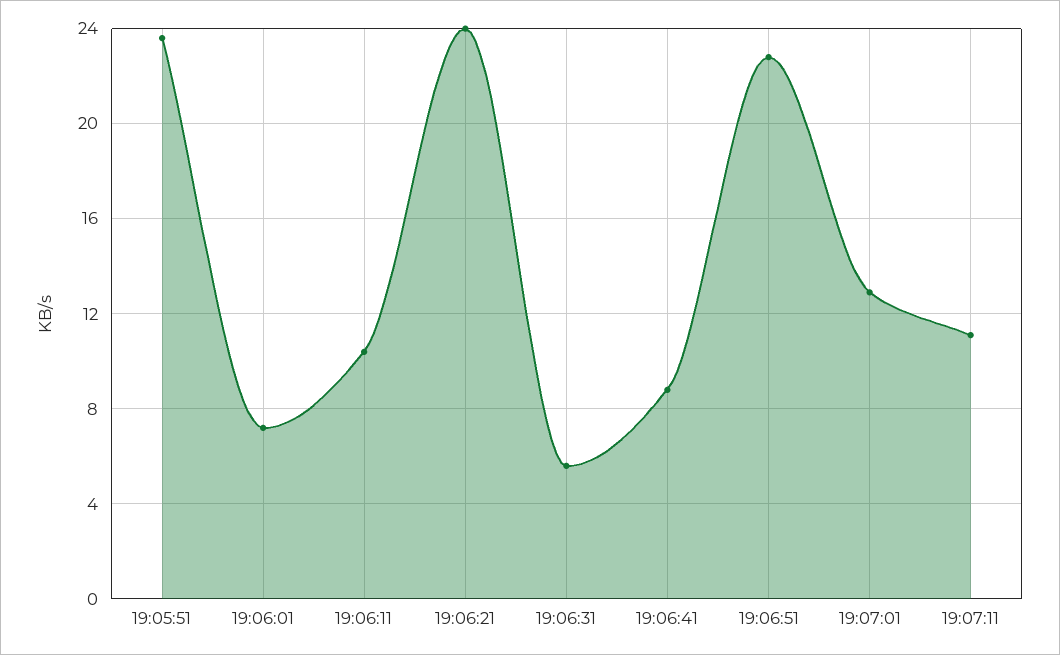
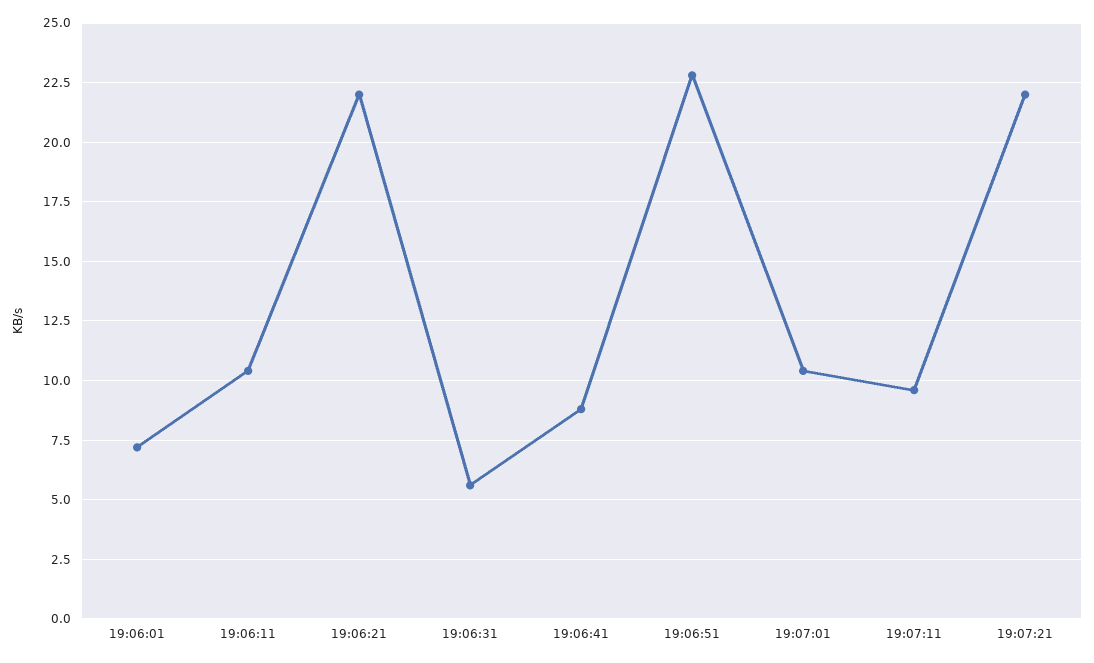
19:05:51: 23.5 -> none
19:06:21: 24 -> 22
19:07:01: 13 -> 10.5
19:07:11: 11 -> 9.5
19:07:21: none -> 22

